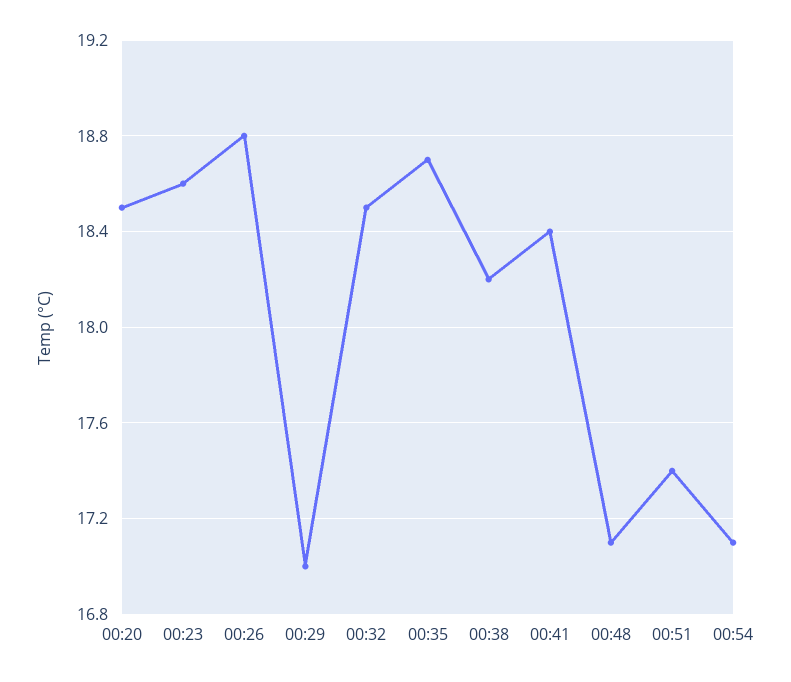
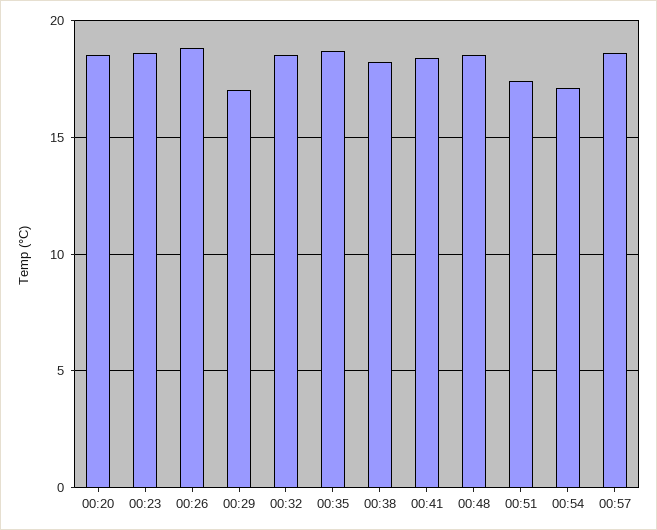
00:48: 17.1 -> 18.5
00:57: none -> 18.5

